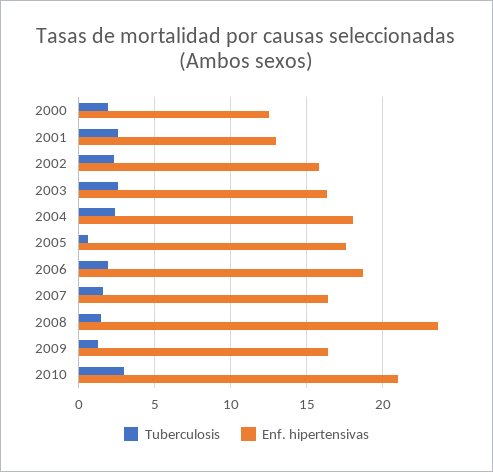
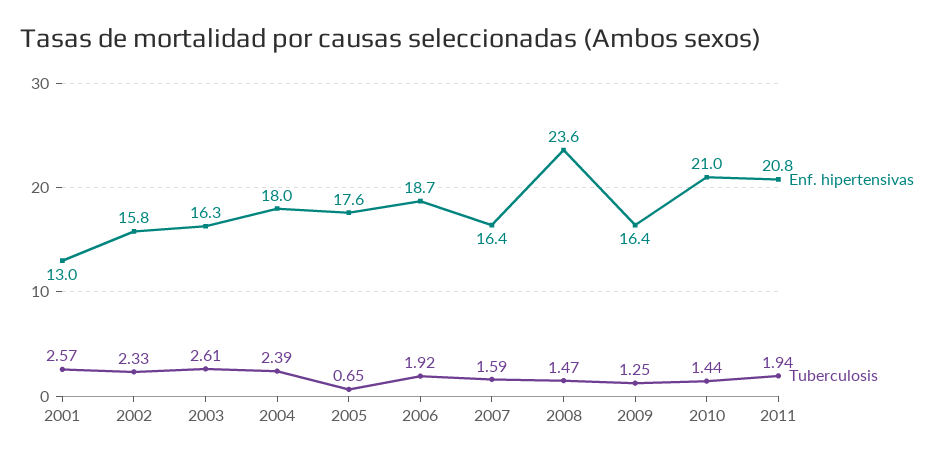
Tuberculosis, 2000: 2 -> none
Enf. hipertensivas, 2000: 12.5 -> none
Tuberculosis, 2010: 3 -> 1.44
Enf. hipertensivas, 2011: none -> 20.8
Tuberculosis, 2011: none -> 1.94

